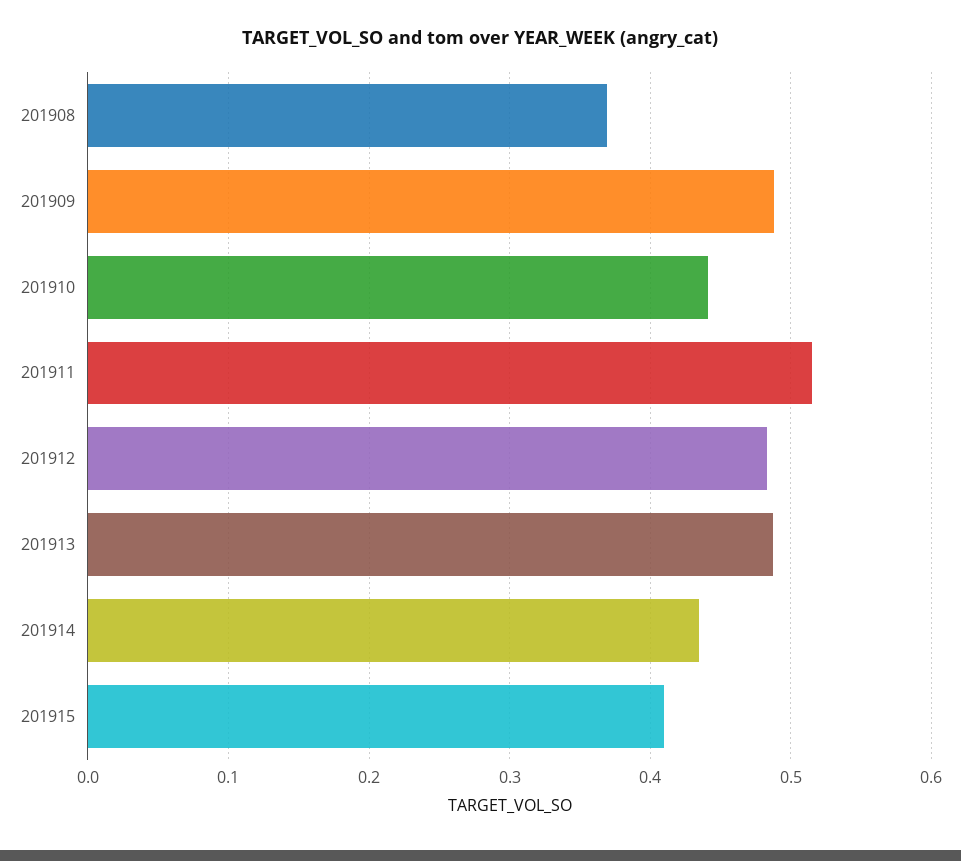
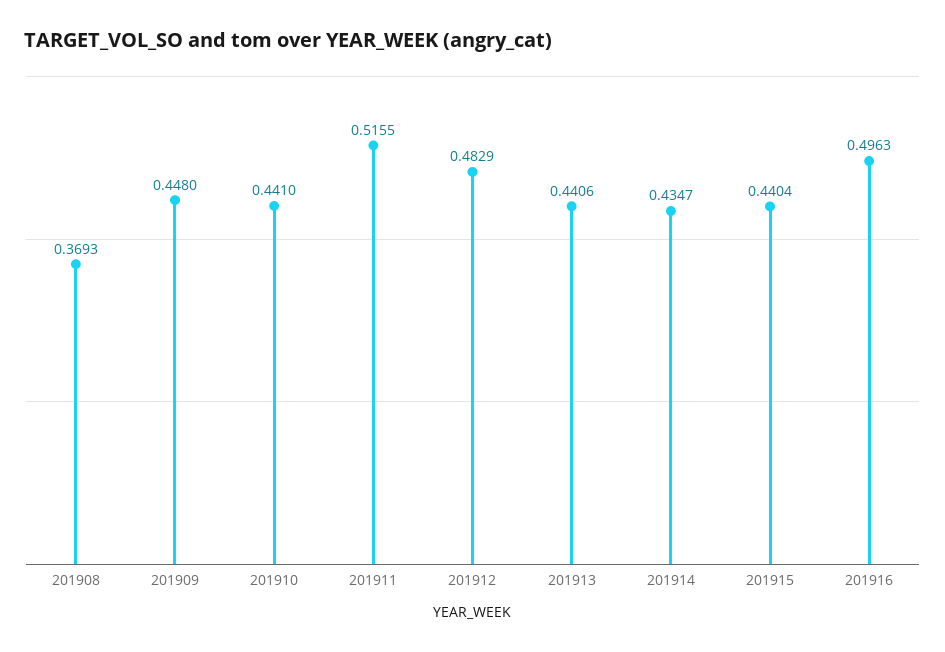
201909: 0.49 -> 0.448
201913: 0.49 -> 0.4406
201915: 0.41 -> 0.4404
201916: none -> 0.4963

